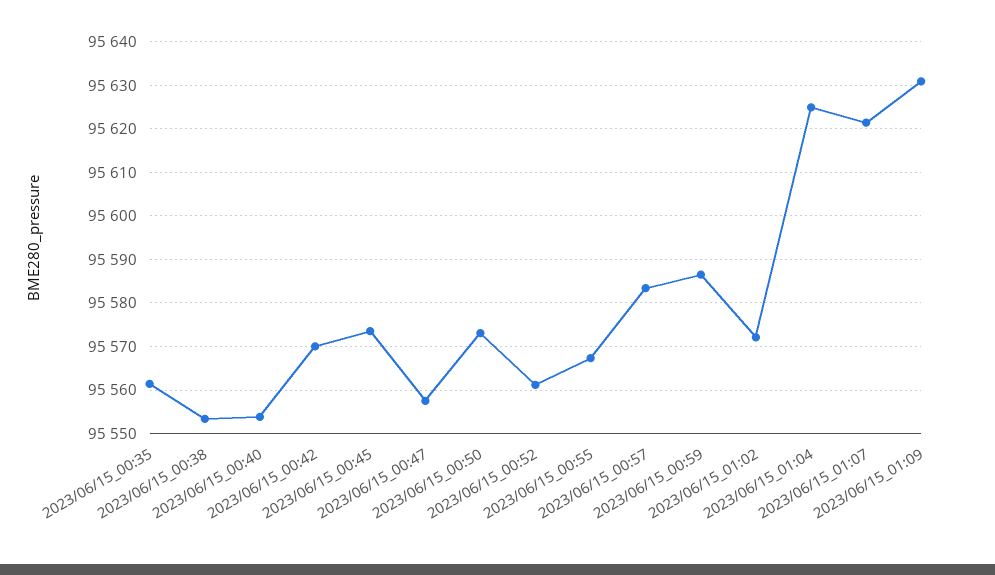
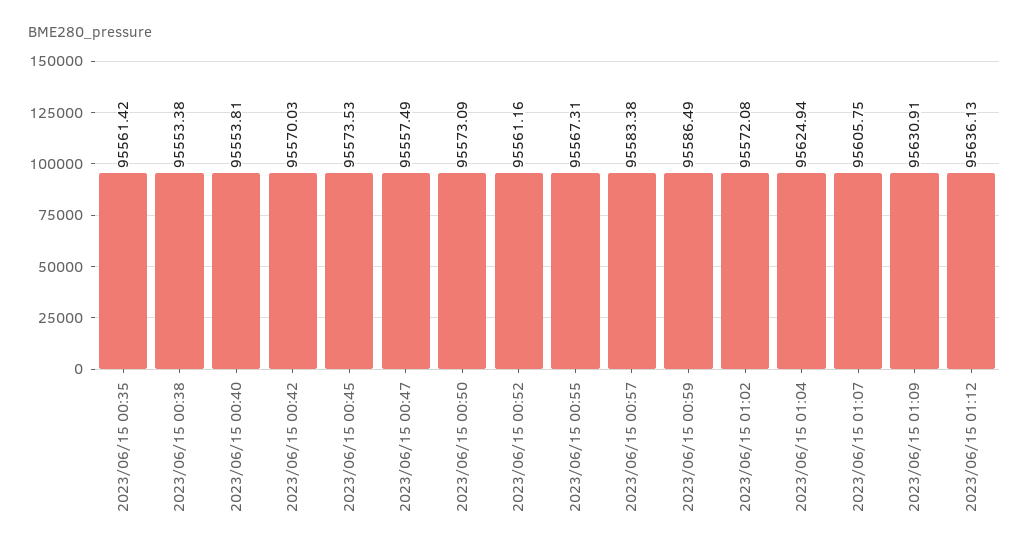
2023/06/15_01:07: 95622 -> 95605.75
2023/06/15 01:12: none -> 95636.13

